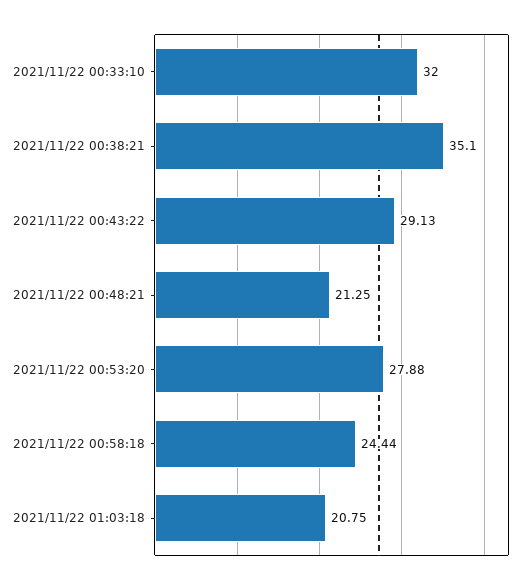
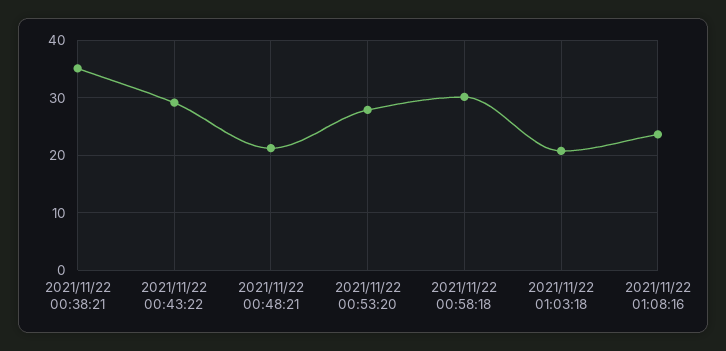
2021/11/22 00:33:10: 32 -> none
2021/11/22 00:58:18: 24.44 -> 30
2021/11/22 01:08:16: none -> 24

